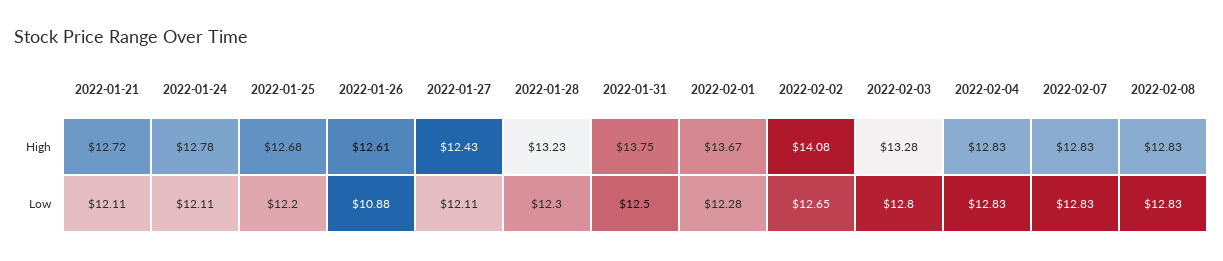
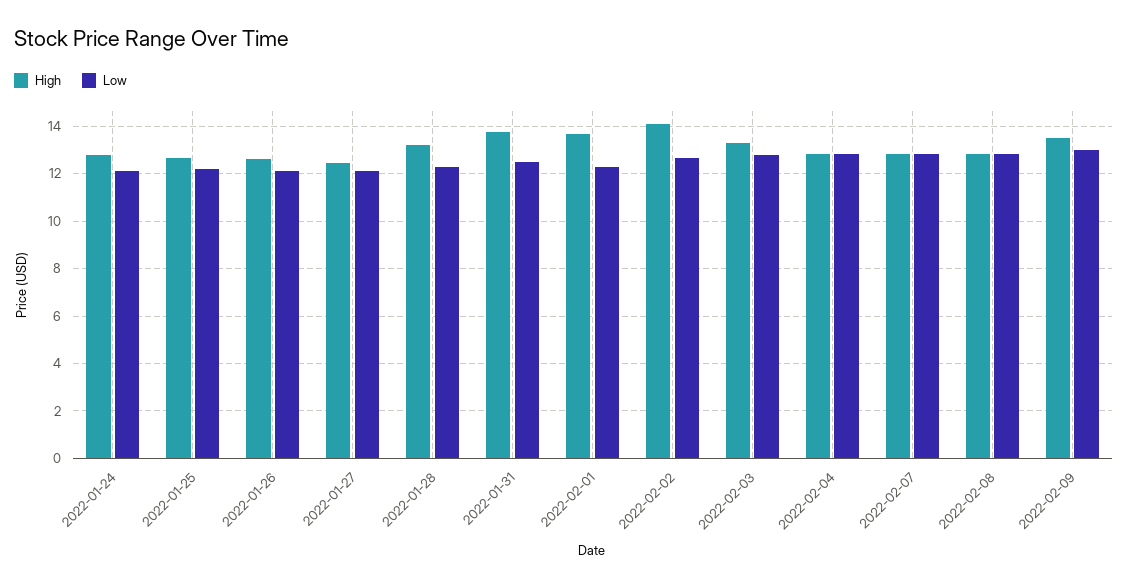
High, 2022-01-21: 12.72 -> none
Low, 2022-01-21: 12.11 -> none
Low, 2022-01-26: 10.88 -> 12
High, 2022-02-09: none -> 13.5
Low, 2022-02-09: none -> 13

